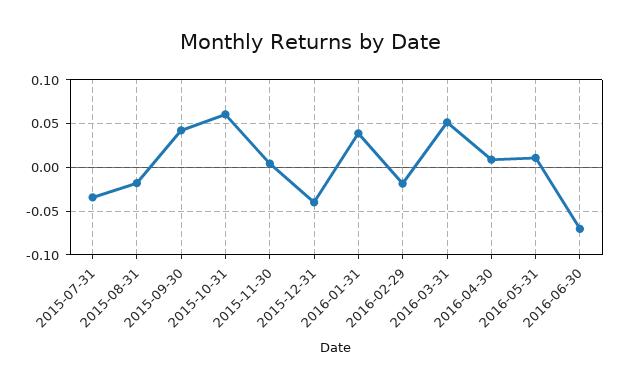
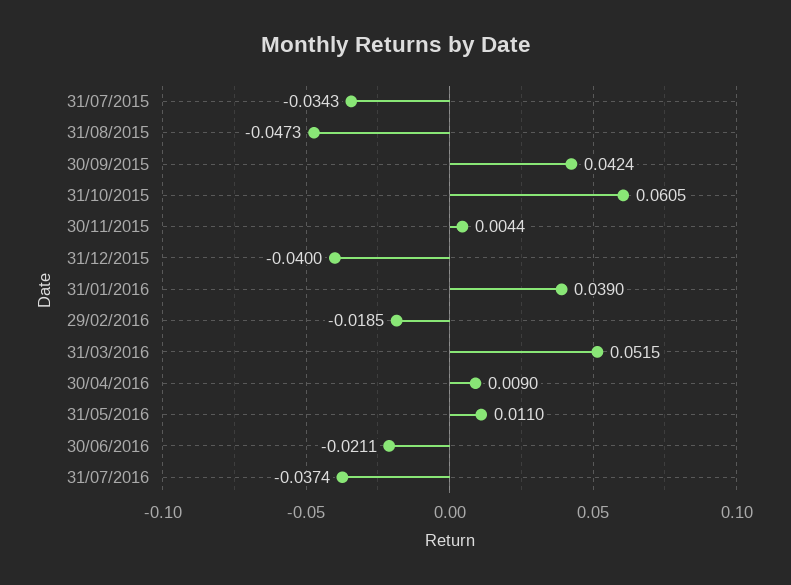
2015-08-31: -0.02 -> -0.0473
2016-06-30: -0.07 -> -0.0211
31/07/2016: none -> -0.0374

